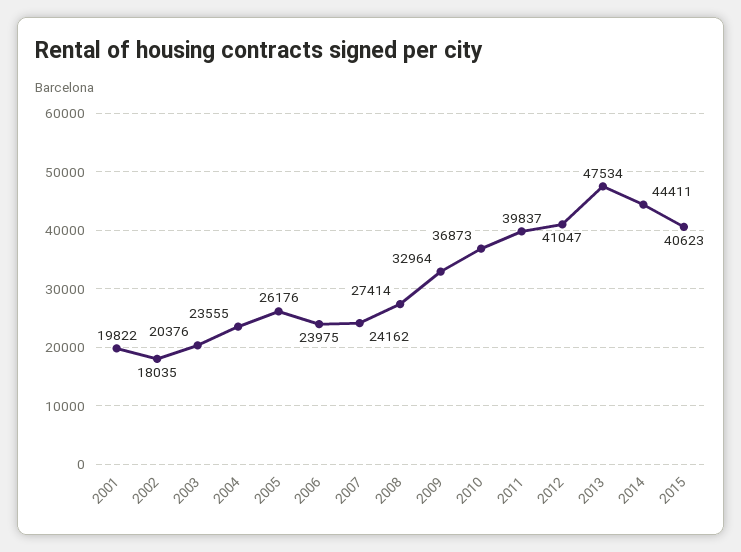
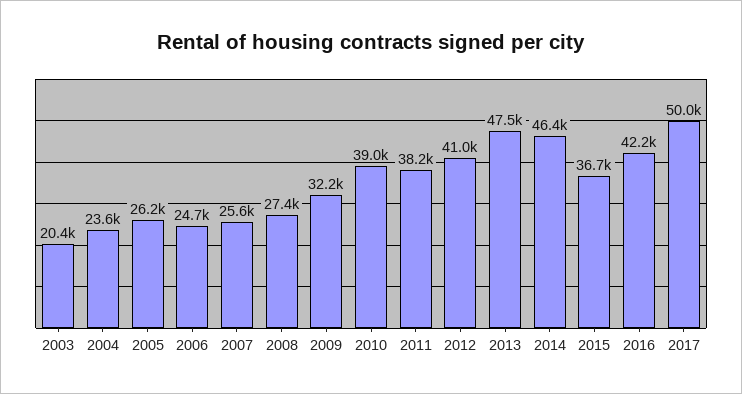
2001: 19822 -> none
2002: 18035 -> none
2006: 23975 -> 24700
2007: 24162 -> 25600
2009: 32964 -> 32200
2010: 36873 -> 39000
2011: 39837 -> 38200
2014: 44411 -> 46400
2015: 40623 -> 36700
2016: none -> 42200
2017: none -> 50000

